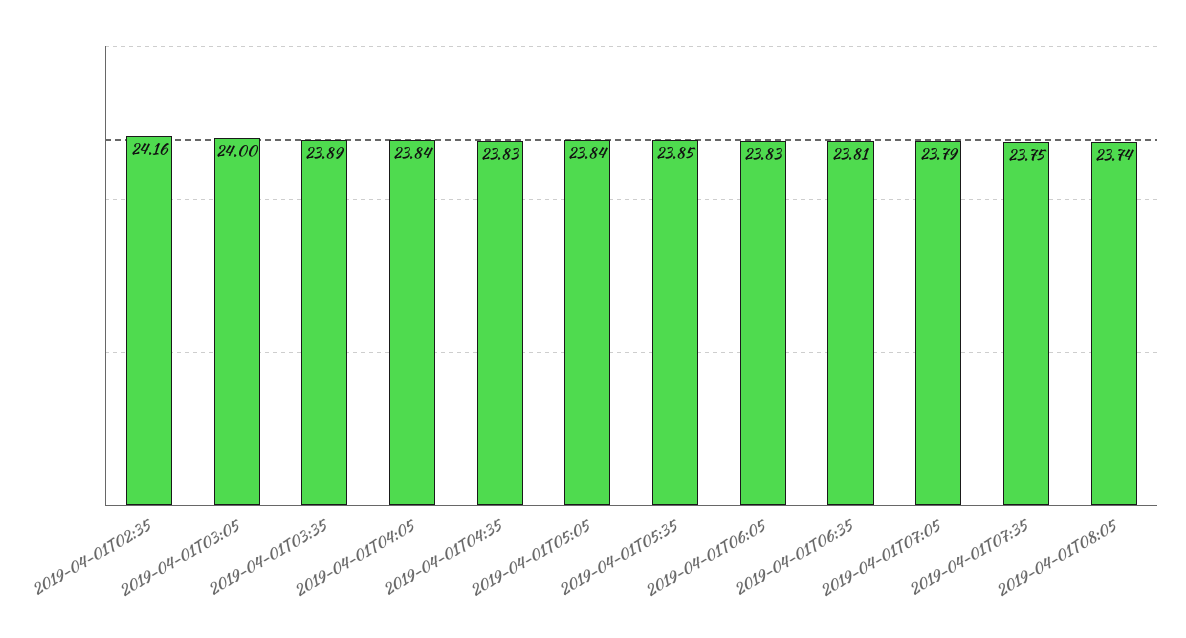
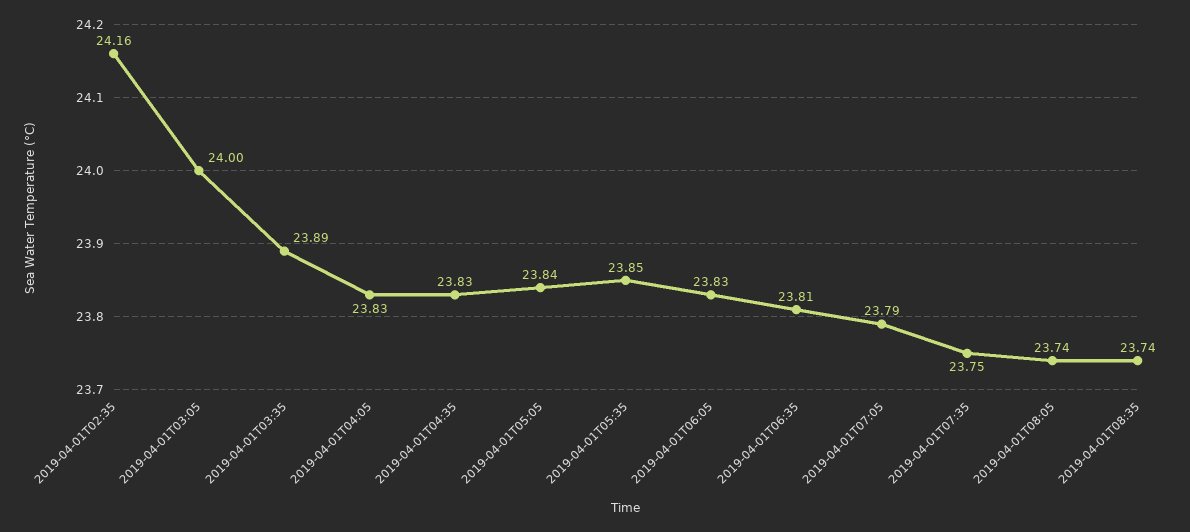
2019-04-01T04:05: 23.84 -> 23.83
2019-04-01T08:35: none -> 23.74

